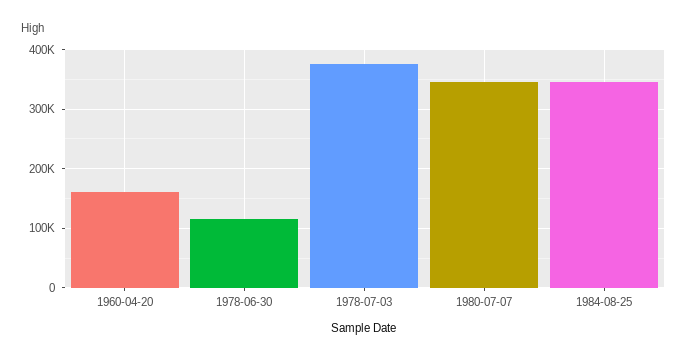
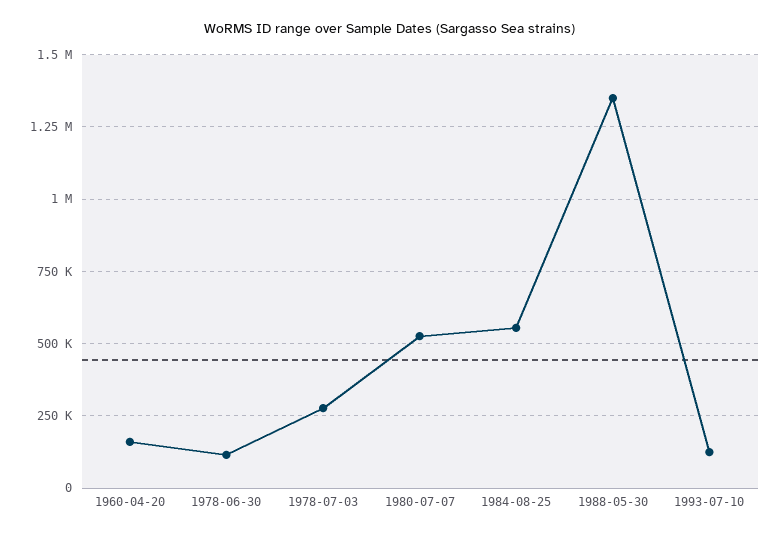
1978-07-03: 380000 -> 275000
1980-07-07: 340000 -> 525000
1984-08-25: 340000 -> 550000
1988-05-30: none -> 1350000
1993-07-10: none -> 125000

